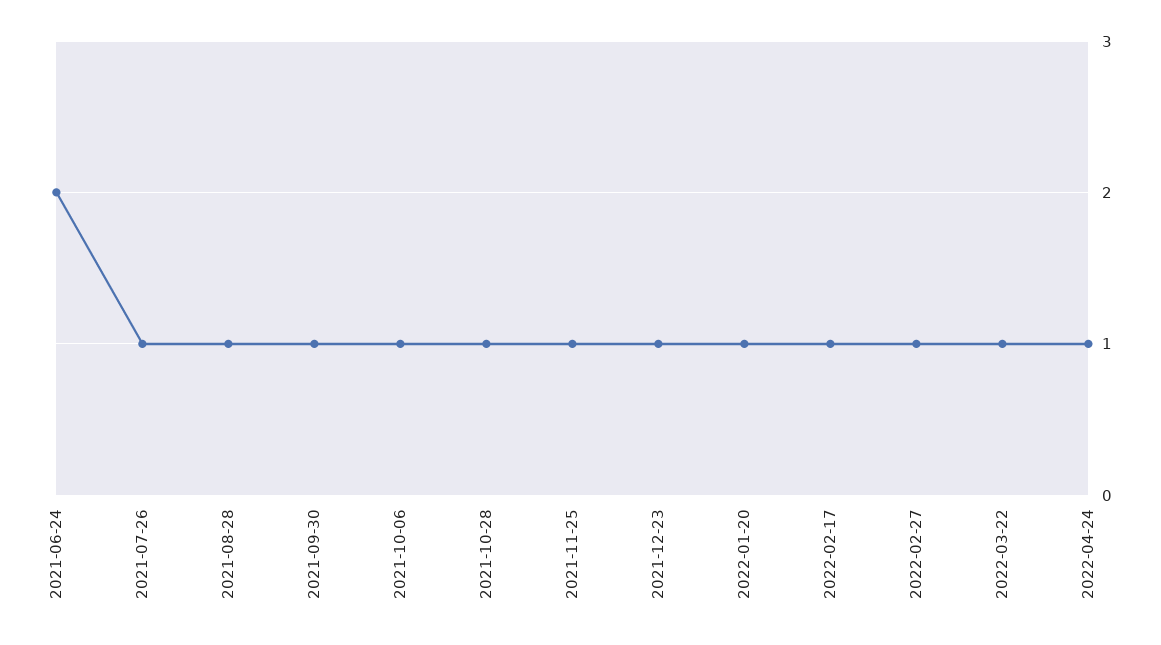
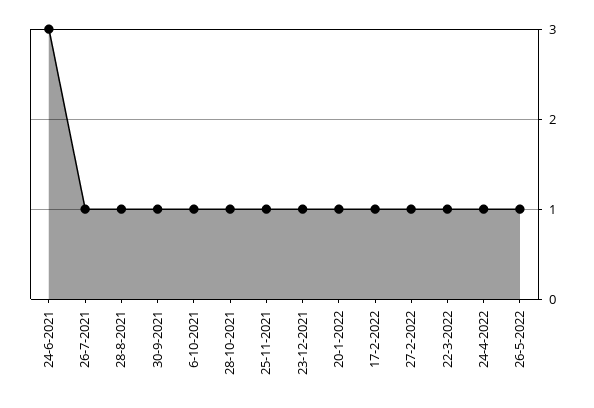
2021-06-24: 2 -> 3
26-5-2022: none -> 1

